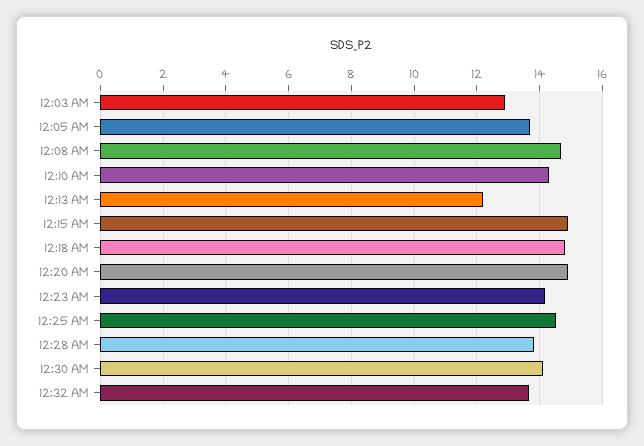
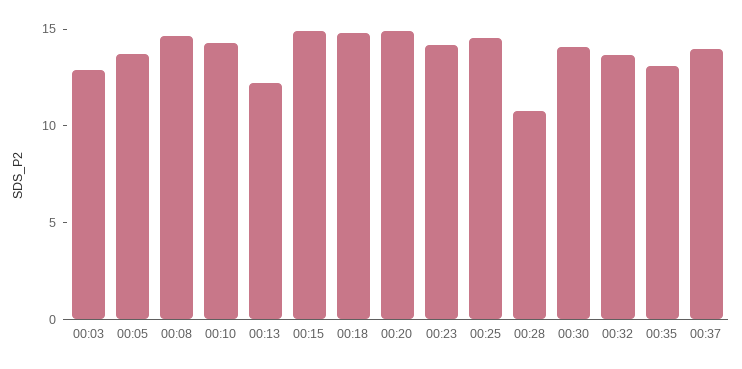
12:28 AM: 13.8 -> 11
00:35: none -> 13
00:37: none -> 14

